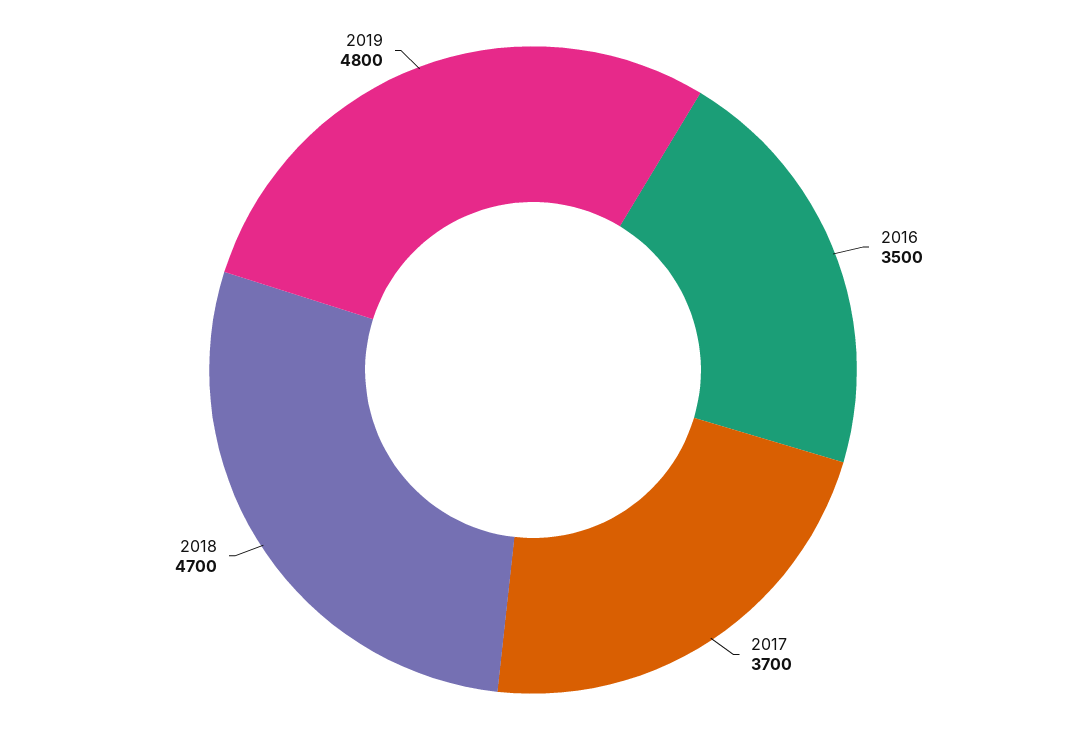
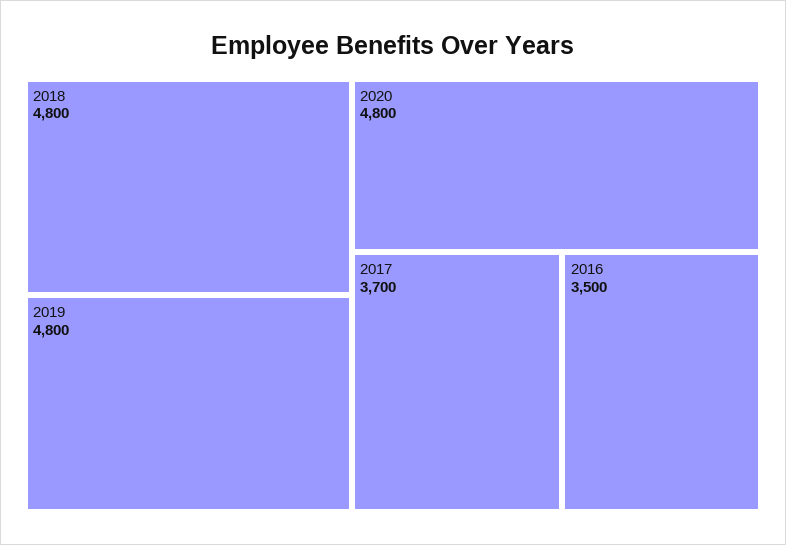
2018: 4700 -> 4800
2020: none -> 4800

